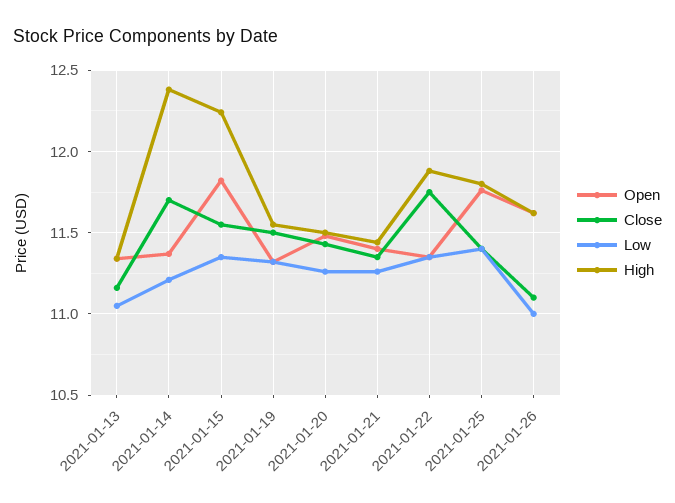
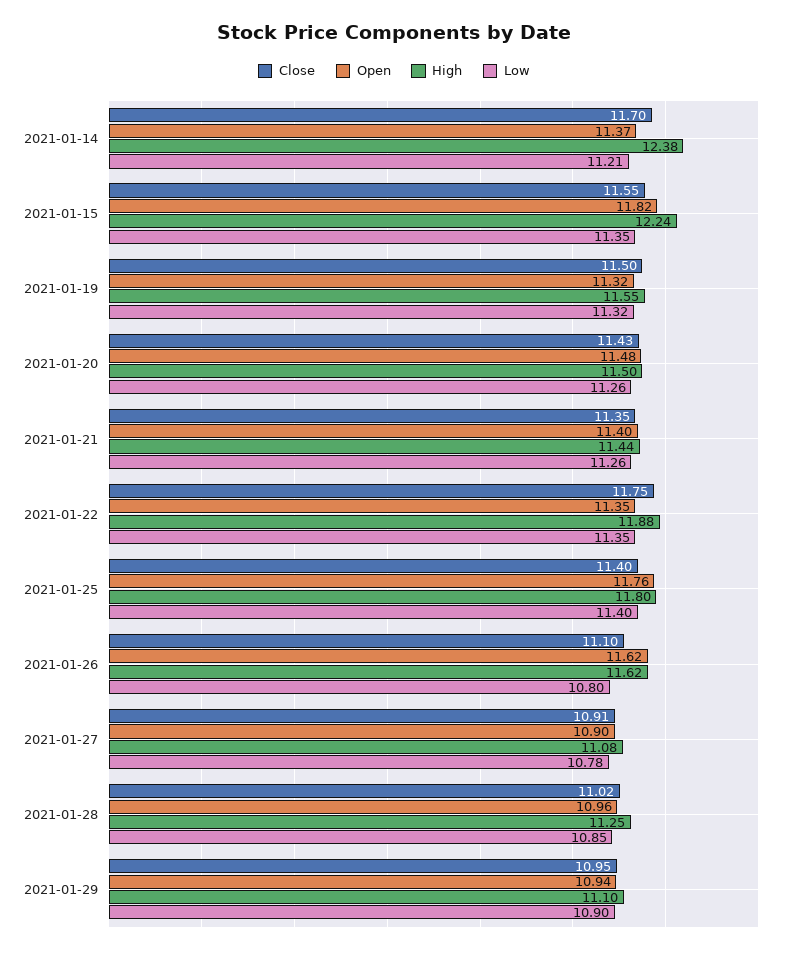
Open, 2021-01-13: 11.35 -> none
Close, 2021-01-13: 11.15 -> none
Low, 2021-01-13: 11.05 -> none
High, 2021-01-13: 11.35 -> none
Low, 2021-01-26: 11 -> 10.8
Close, 2021-01-27: none -> 10.91
Open, 2021-01-27: none -> 10.9
High, 2021-01-27: none -> 11.08
Low, 2021-01-27: none -> 10.78
Close, 2021-01-28: none -> 11.02
Open, 2021-01-28: none -> 10.96
High, 2021-01-28: none -> 11.25
Low, 2021-01-28: none -> 10.85
Close, 2021-01-29: none -> 10.95
Open, 2021-01-29: none -> 10.94
High, 2021-01-29: none -> 11.1
Low, 2021-01-29: none -> 10.9

